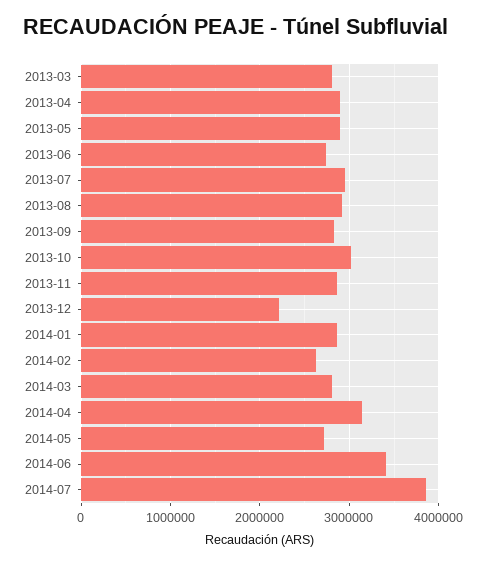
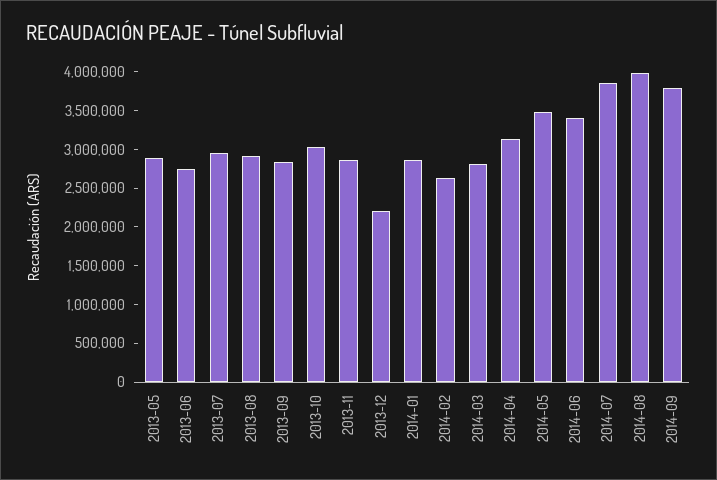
2013-03: 2800000 -> none
2013-04: 2900000 -> none
2014-05: 2700000 -> 3500000
2014-08: none -> 4000000
2014-09: none -> 3750000

